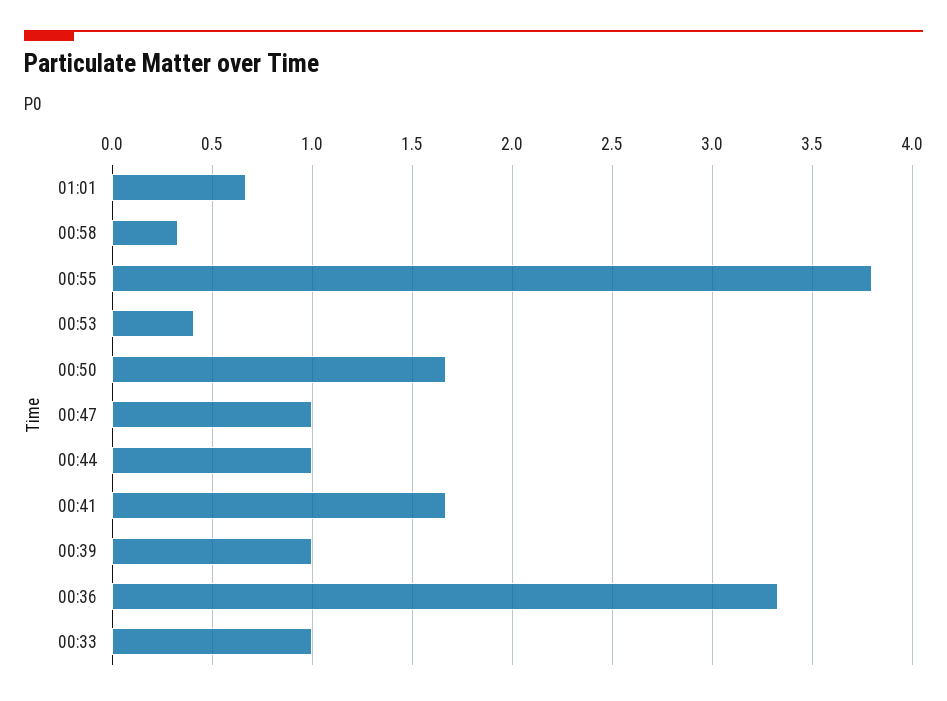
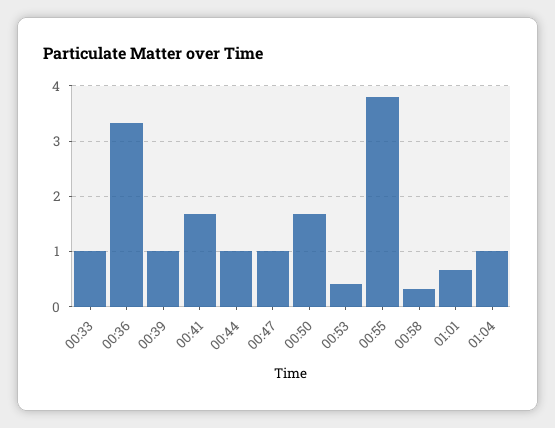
01:04: none -> 1

